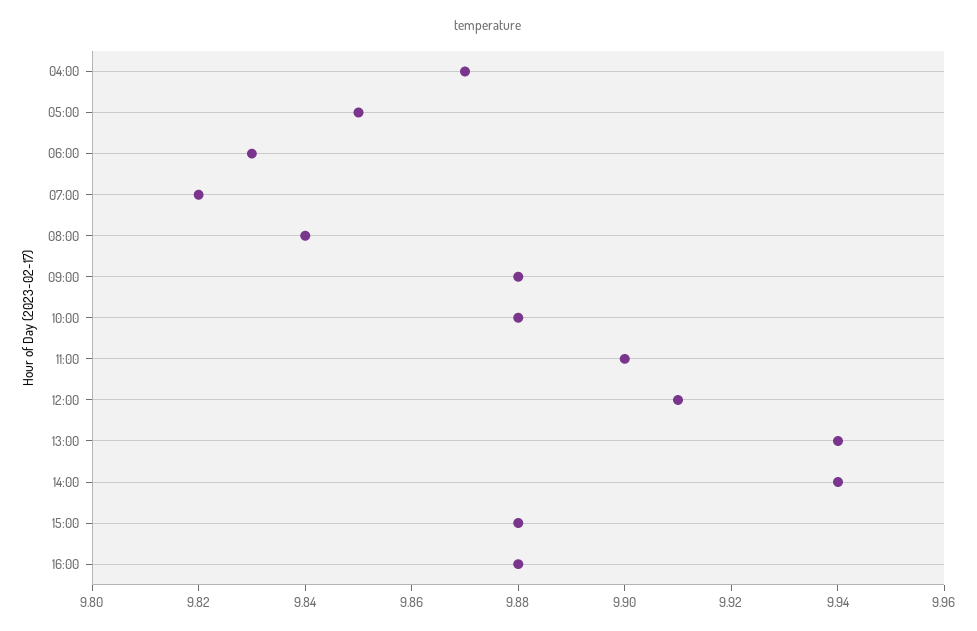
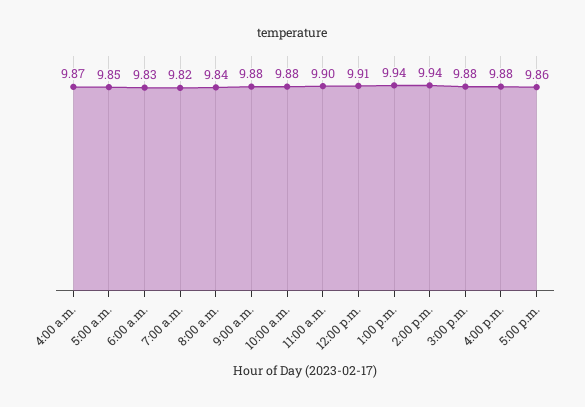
5:00 p.m.: none -> 9.86

